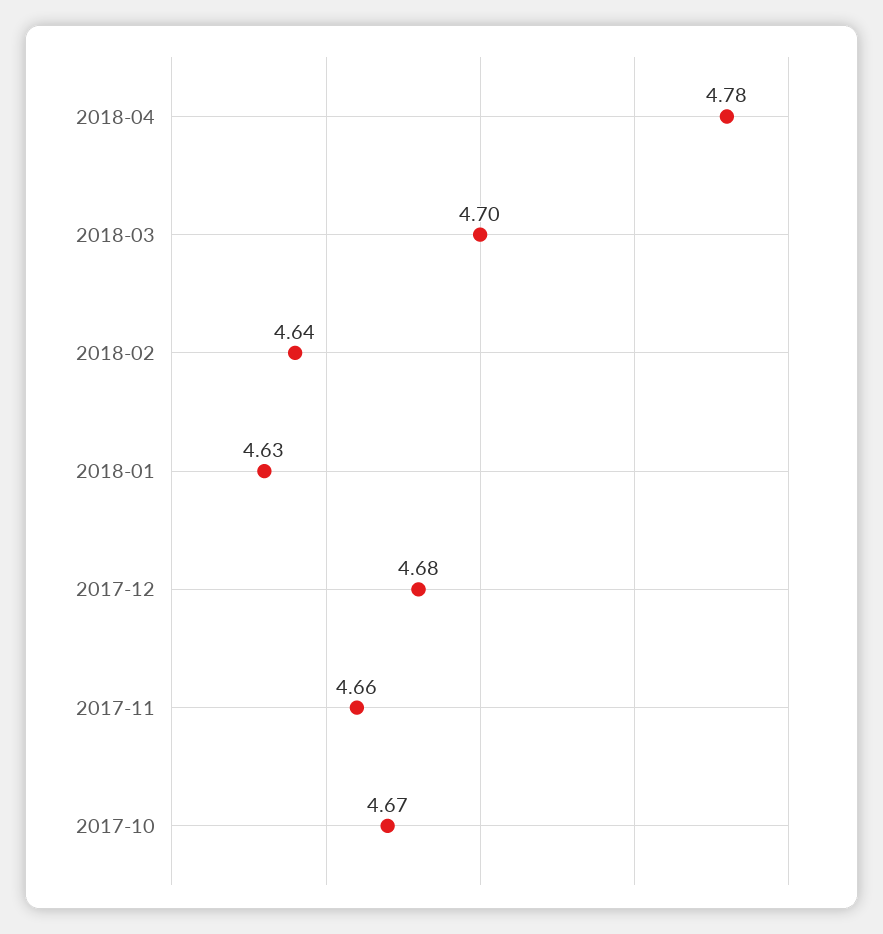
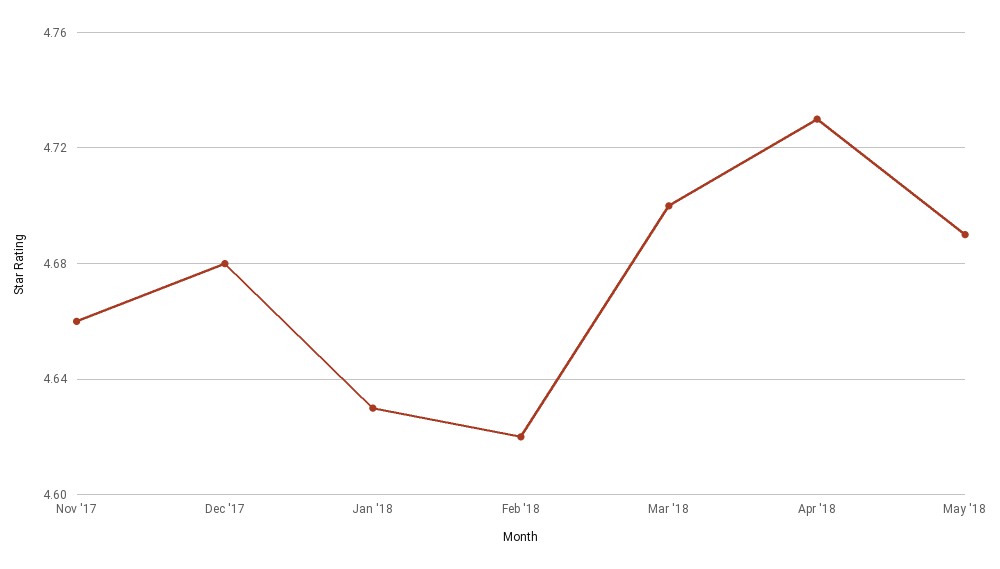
2018-04: 4.78 -> 4.73
2018-02: 4.64 -> 4.62
2017-10: 4.67 -> none
May '18: none -> 4.69

